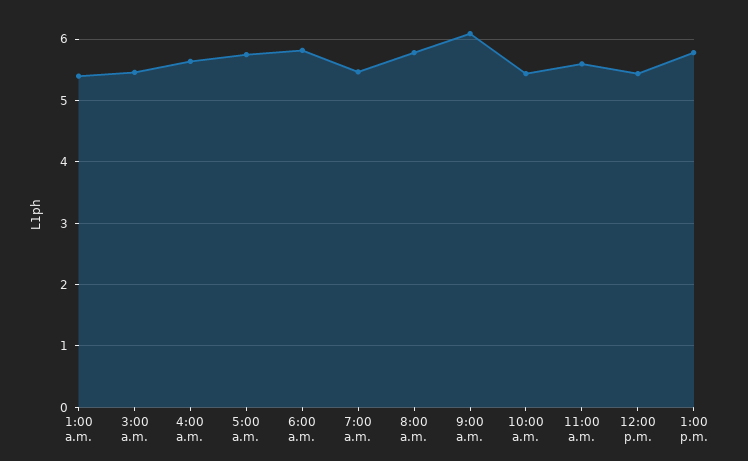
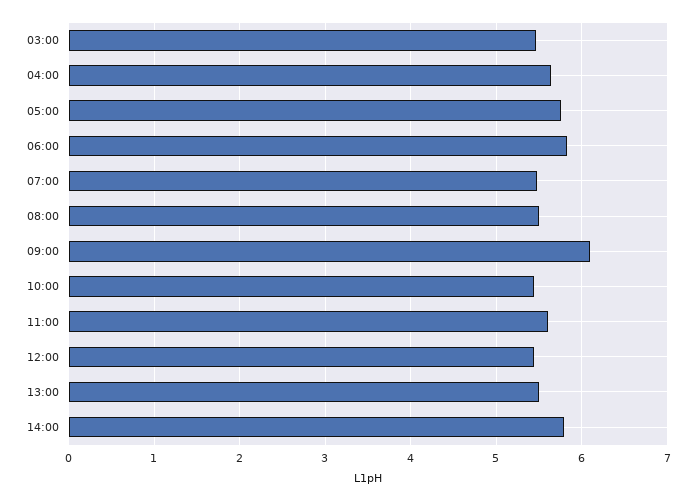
1:00 a.m.: 5.4 -> none
8:00 a.m.: 5.8 -> 5.5
1:00 p.m.: 5.8 -> 5.5
14:00: none -> 5.8

